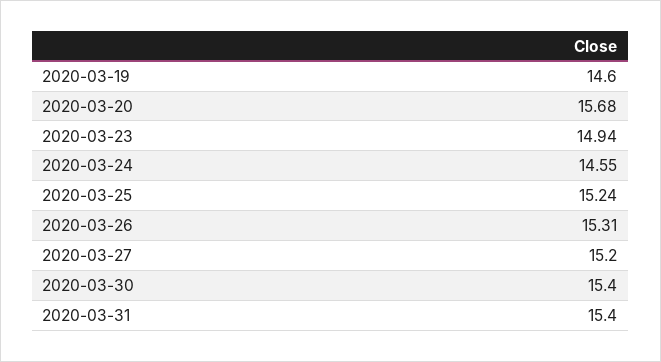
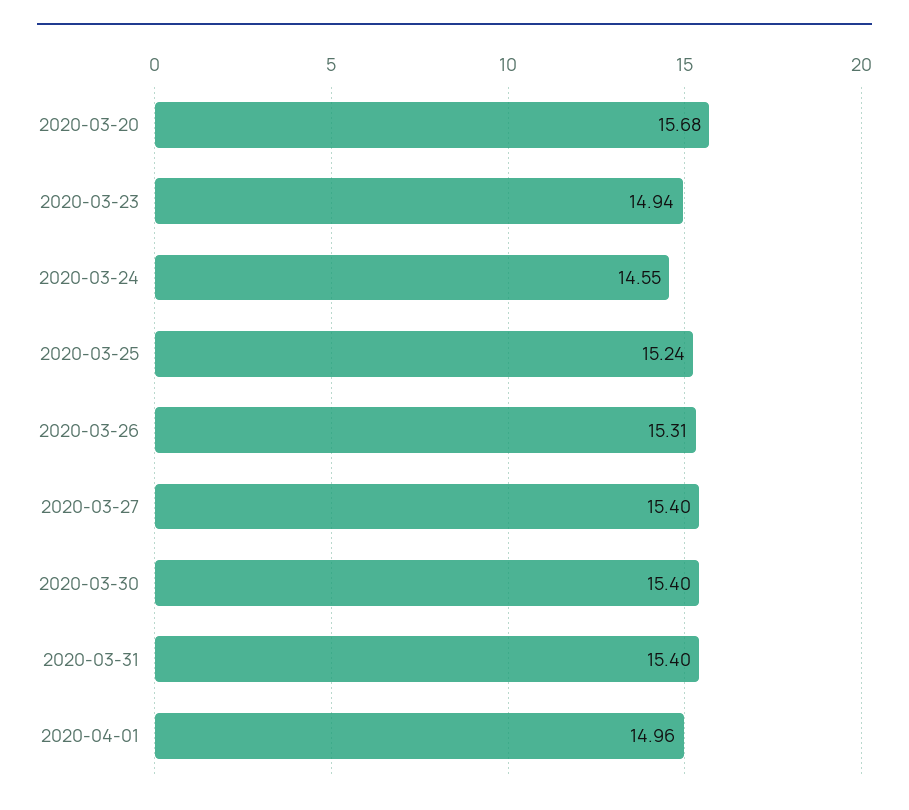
2020-03-19: 14.6 -> none
2020-03-27: 15.2 -> 15.4
2020-04-01: none -> 14.96

